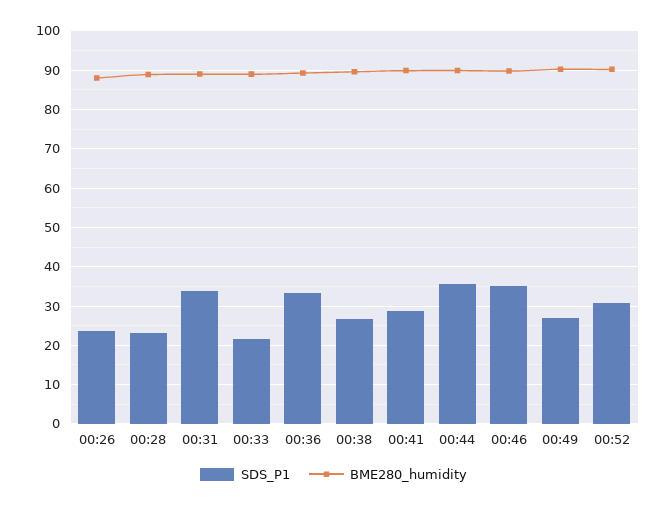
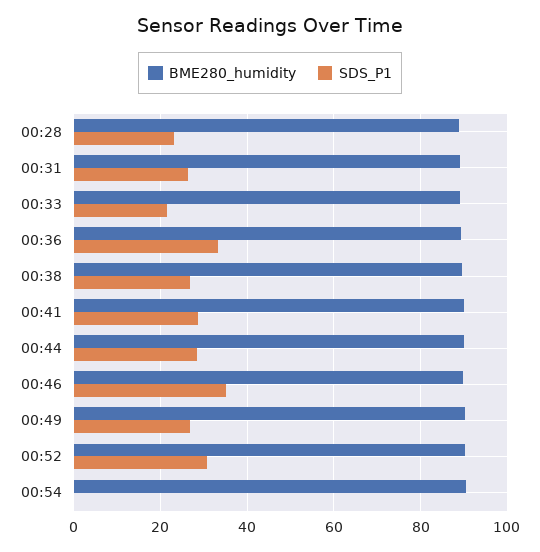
SDS_P1, 00:26: 24 -> none
BME280_humidity, 00:26: 88 -> none
SDS_P1, 00:31: 34 -> 26
SDS_P1, 00:44: 36 -> 28
BME280_humidity, 00:54: none -> 90
SDS_P1, 00:54: none -> 0

